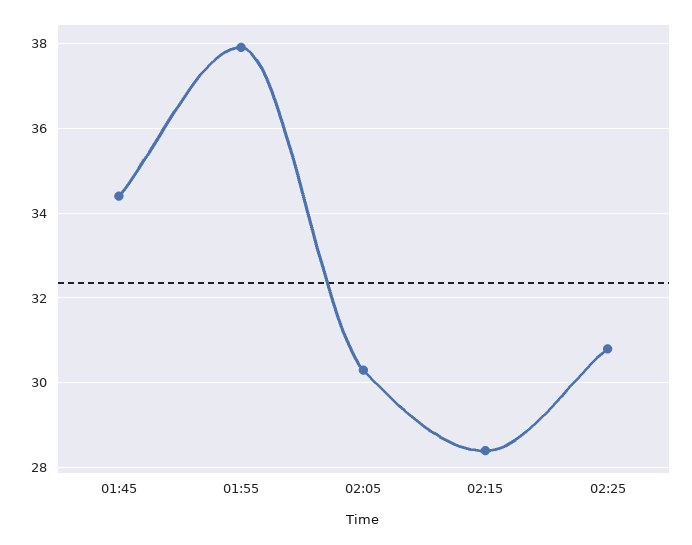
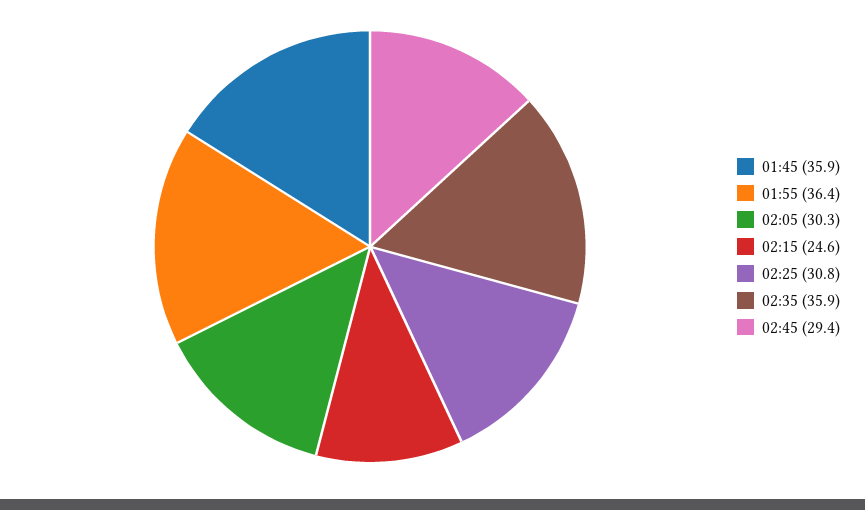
01:45: 34.5 -> 35.9
01:55: 38 -> 36.4
02:15: 28.5 -> 24.6
02:35: none -> 35.9
02:45: none -> 29.4

